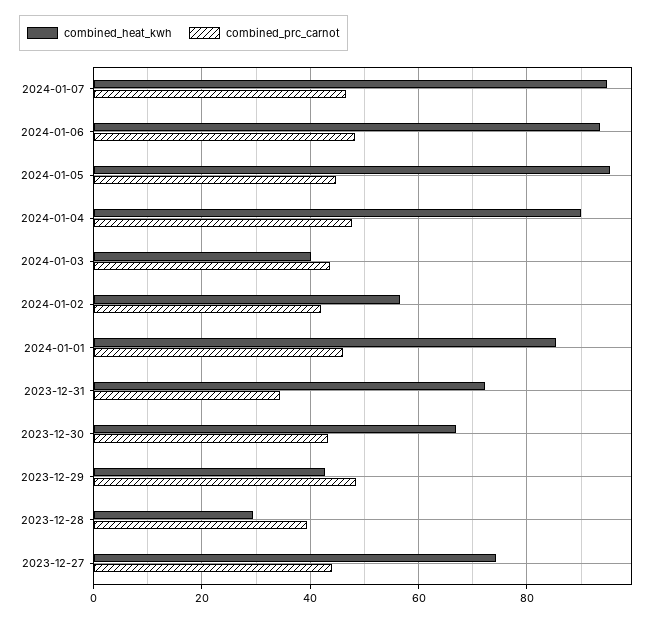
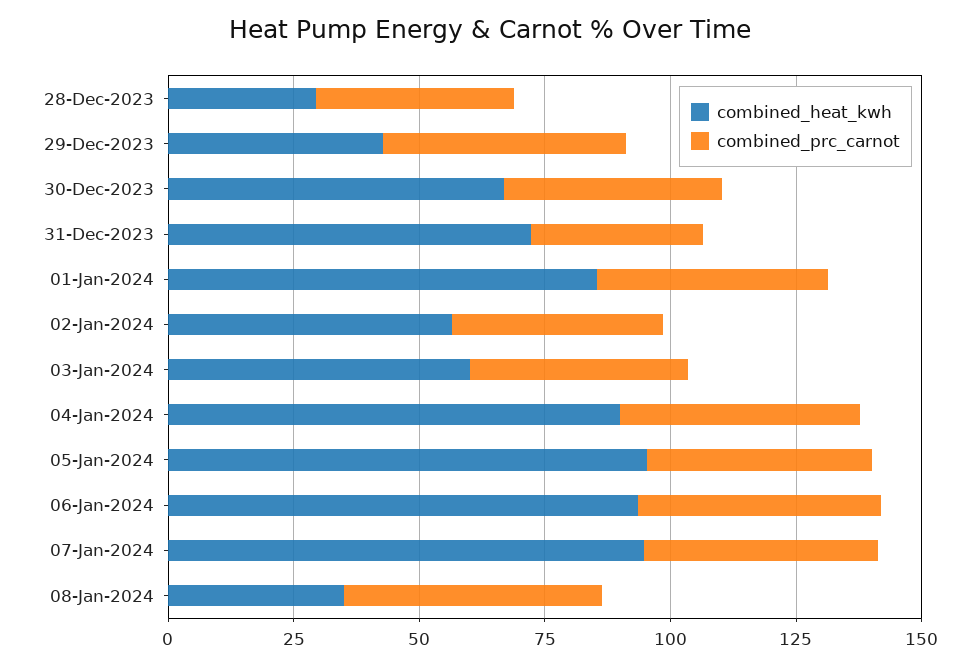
combined_heat_kwh, 2024-01-03: 40 -> 60
combined_heat_kwh, 2023-12-27: 74 -> none
combined_prc_carnot, 2023-12-27: 44 -> none
combined_heat_kwh, 08-Jan-2024: none -> 35
combined_prc_carnot, 08-Jan-2024: none -> 50

